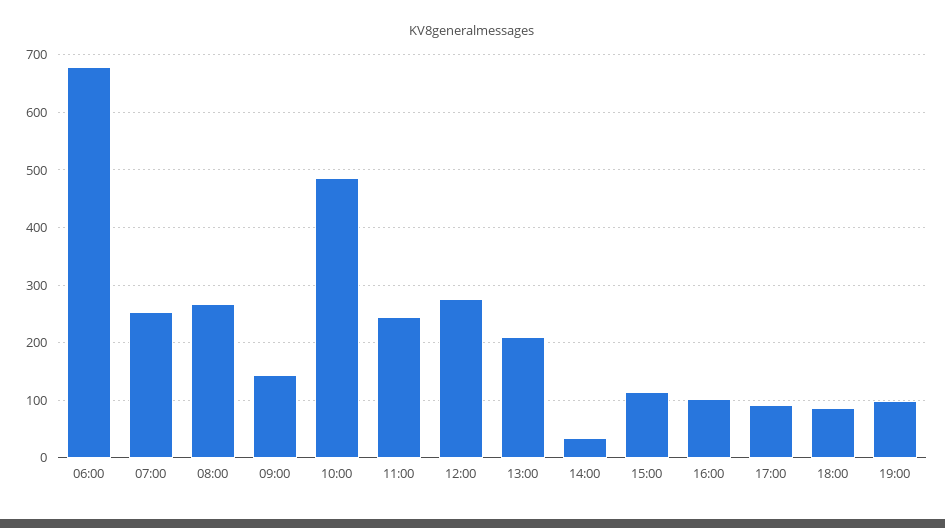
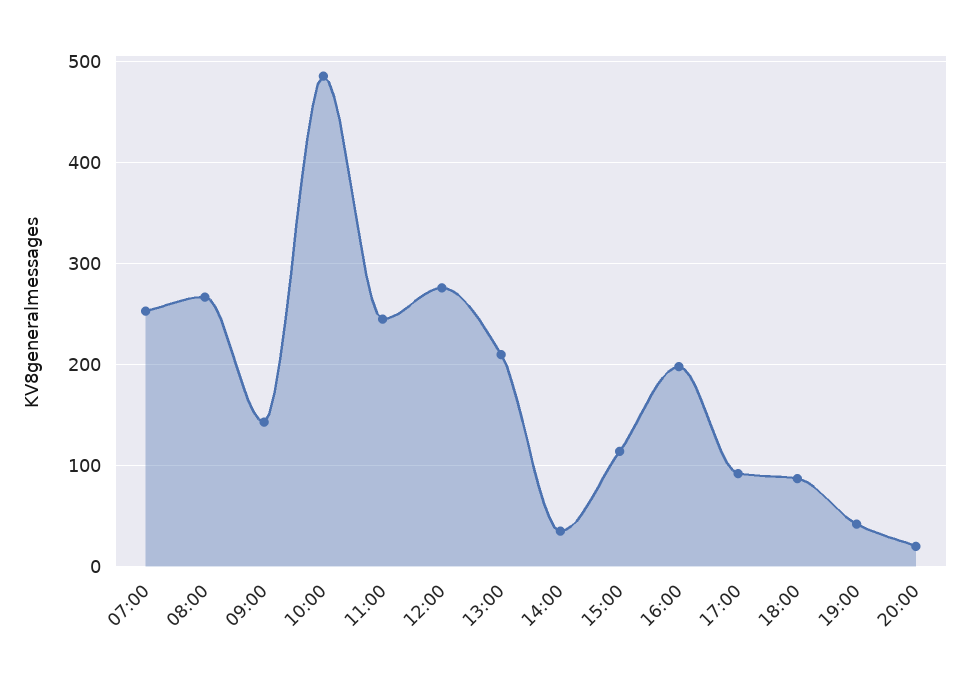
06:00: 680 -> none
16:00: 100 -> 200
19:00: 100 -> 40
20:00: none -> 20

